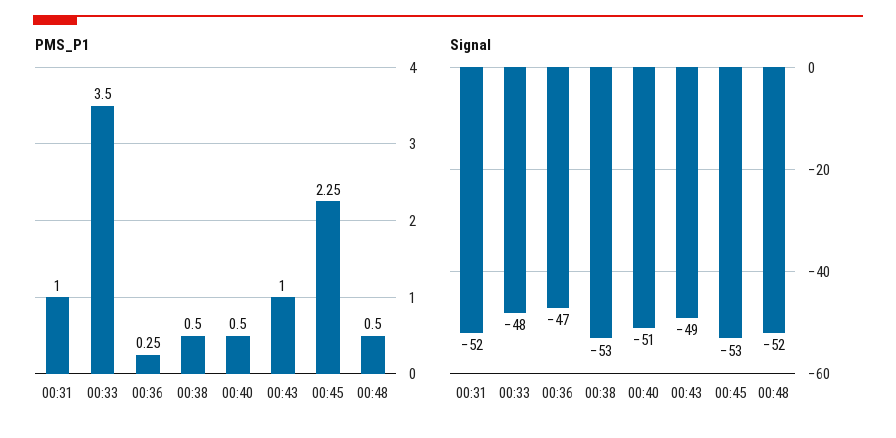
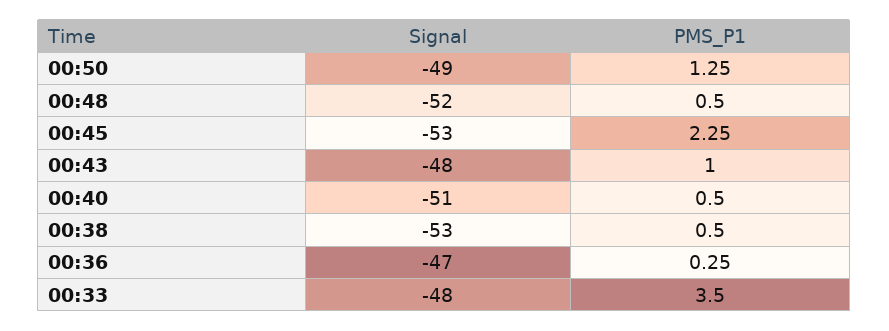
PMS_P1, 00:31: 1 -> none
Signal, 00:31: -52 -> none
Signal, 00:43: -49 -> -48
Signal, 00:50: none -> -49
PMS_P1, 00:50: none -> 1.25

